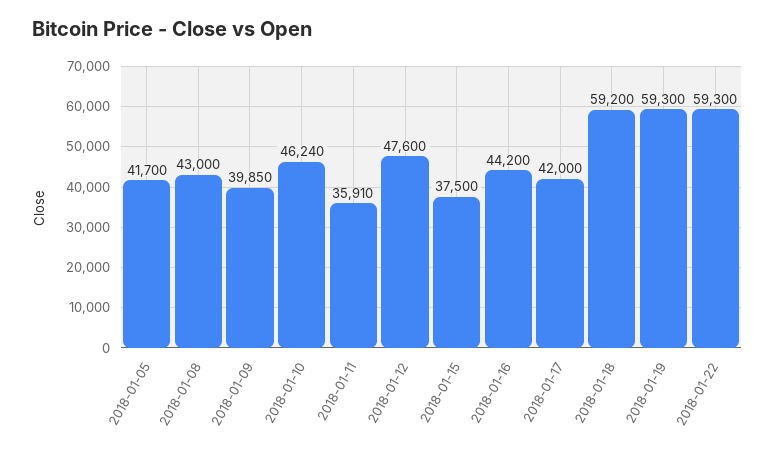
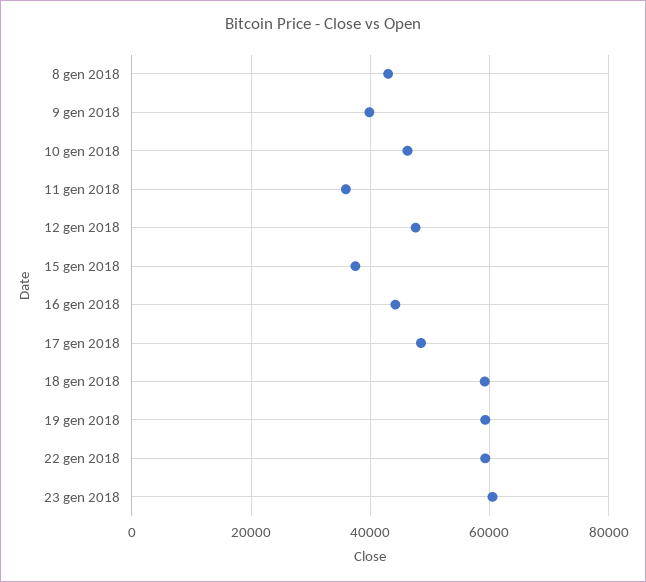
2018-01-05: 41700 -> none
2018-01-17: 42000 -> 48000
23 gen 2018: none -> 60000

